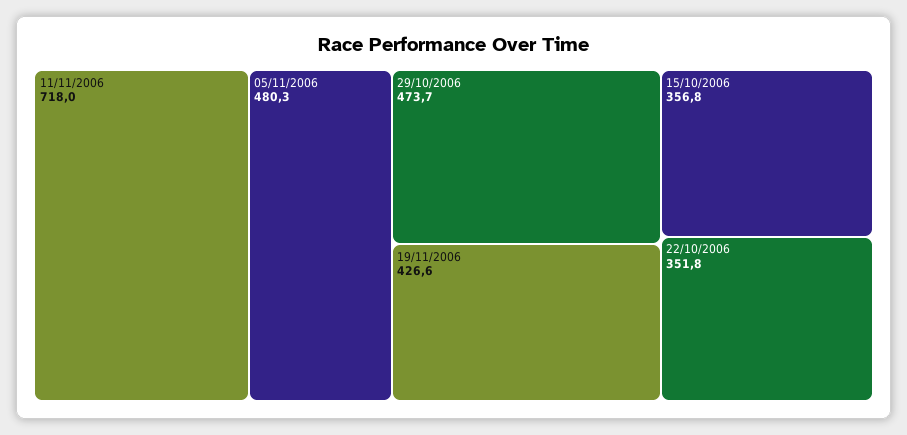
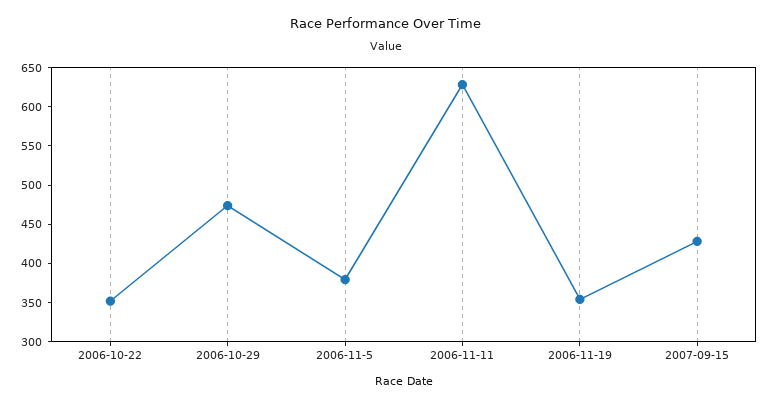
11/11/2006: 718 -> 625
05/11/2006: 480.3 -> 375
19/11/2006: 426.6 -> 350
15/10/2006: 356.8 -> none
2007-09-15: none -> 425

